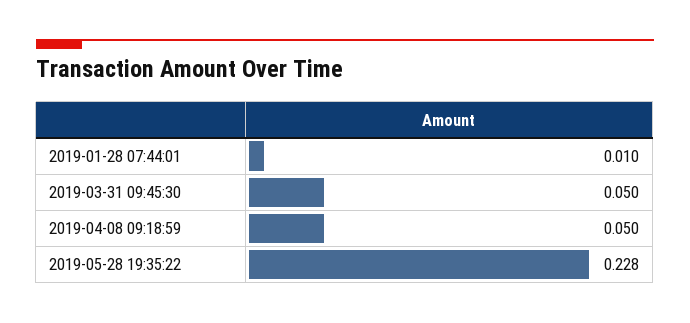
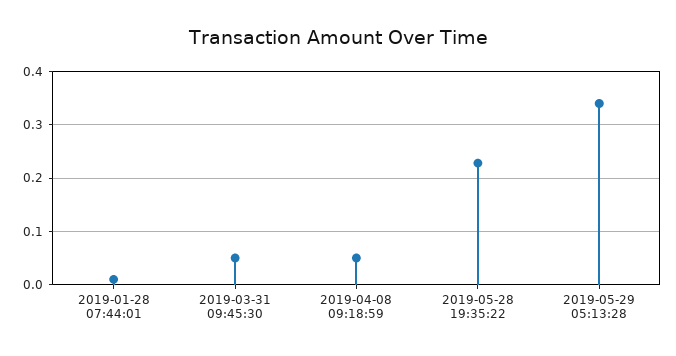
2019-05-29 05:13:28: none -> 0.34

